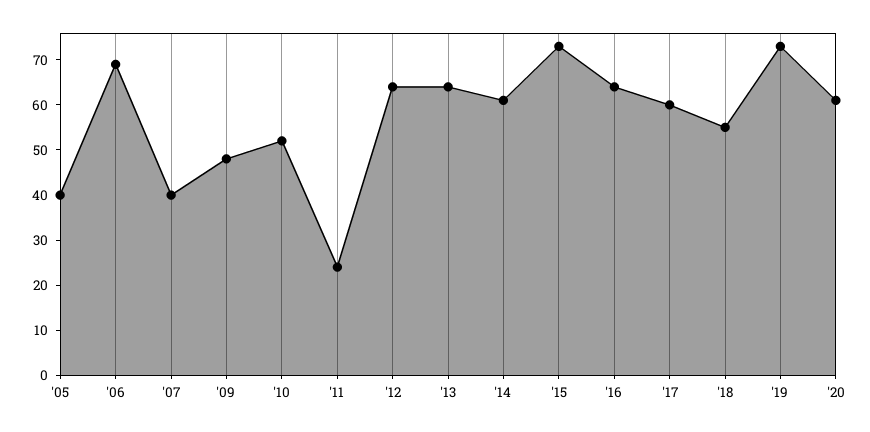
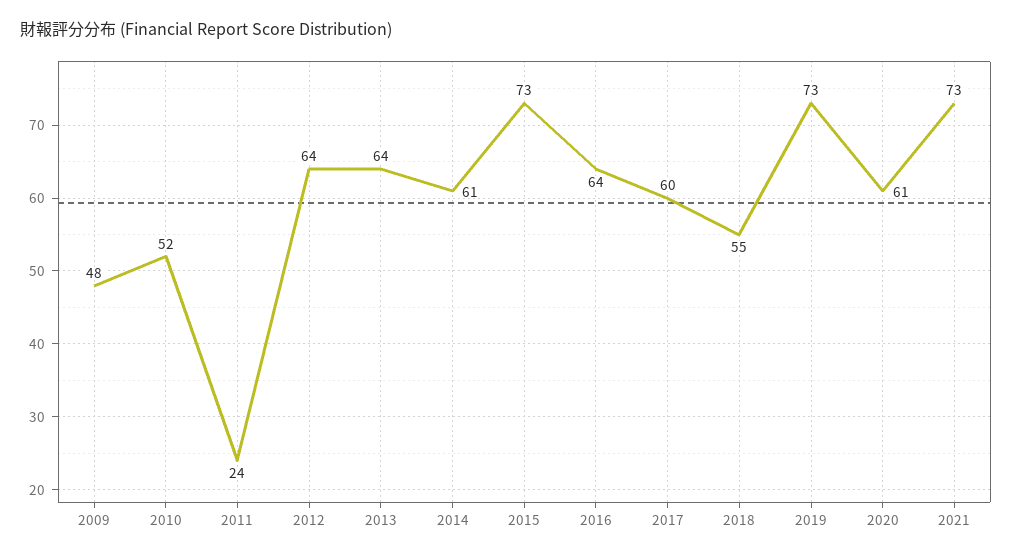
'05: 40 -> none
'06: 70 -> none
'07: 40 -> none
2021: none -> 73

